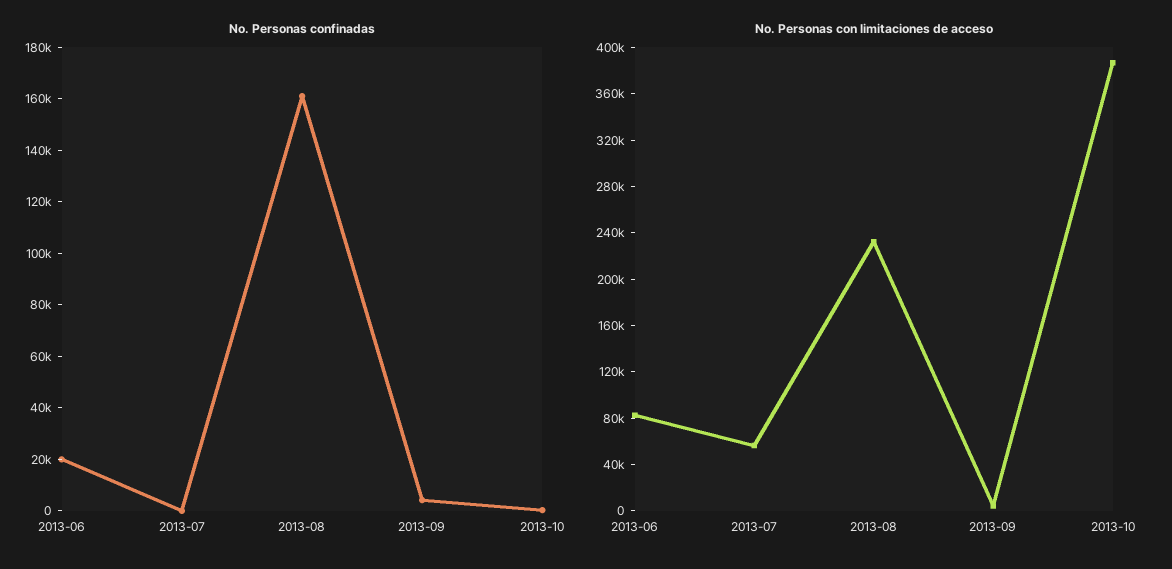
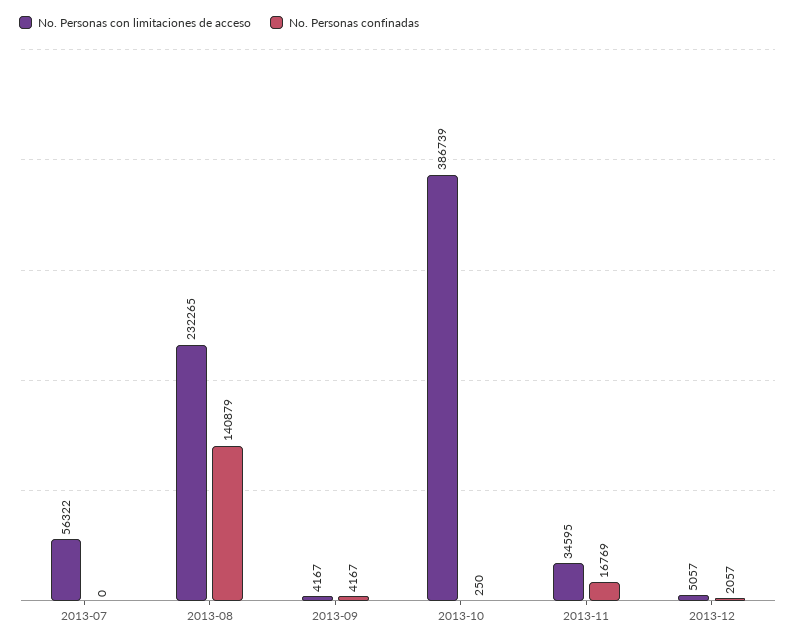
No. Personas confinadas, 2013-06: 20000 -> none
No. Personas confinadas, 2013-08: 160000 -> 140879
No. Personas con limitaciones de acceso, 2013-06: 80000 -> none
No. Personas con limitaciones de acceso, 2013-11: none -> 34595
No. Personas confinadas, 2013-11: none -> 16769
No. Personas con limitaciones de acceso, 2013-12: none -> 5057
No. Personas confinadas, 2013-12: none -> 2057

